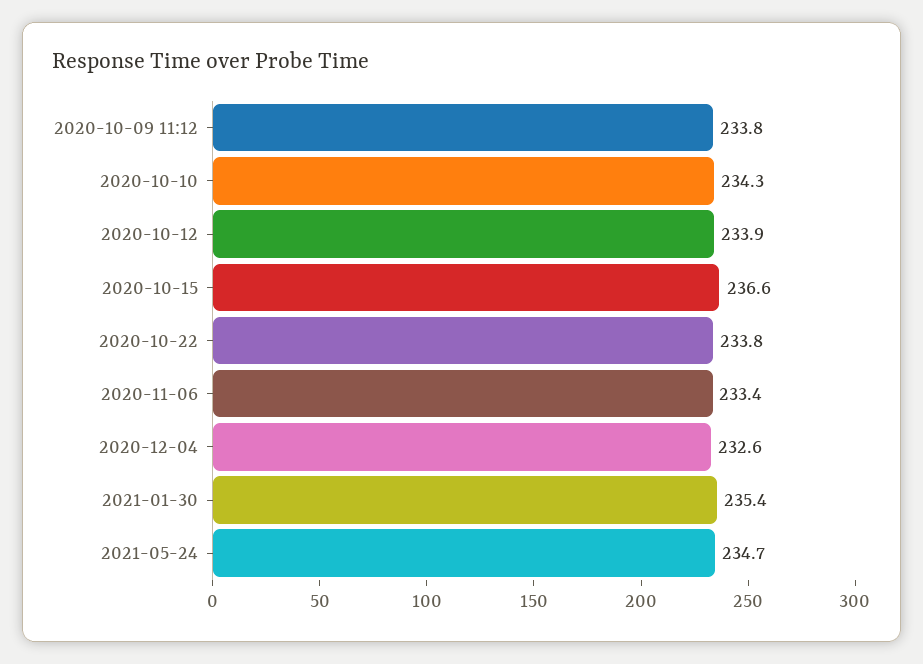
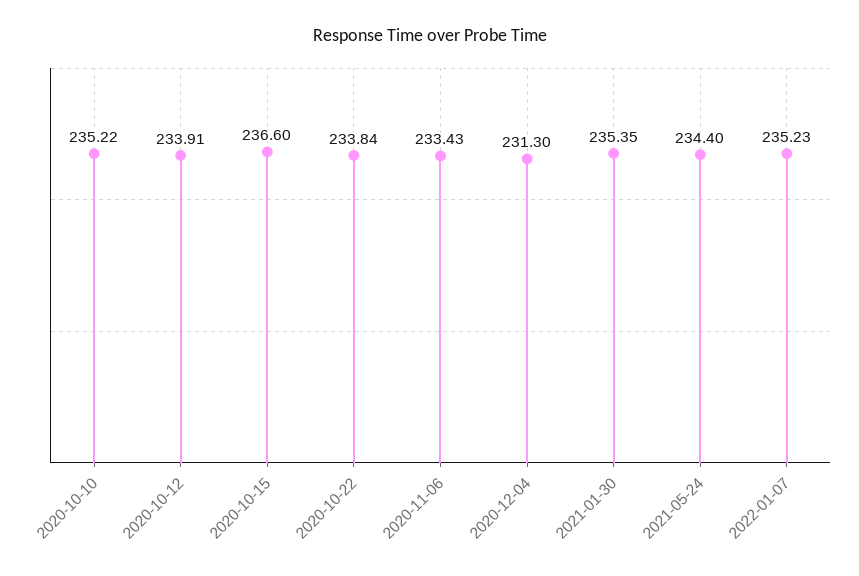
2020-10-09 11:12: 233.8 -> none
2020-10-10: 234.3 -> 235.22
2020-12-04: 232.6 -> 231.3
2021-05-24: 234.7 -> 234.4
2022-01-07: none -> 235.23

